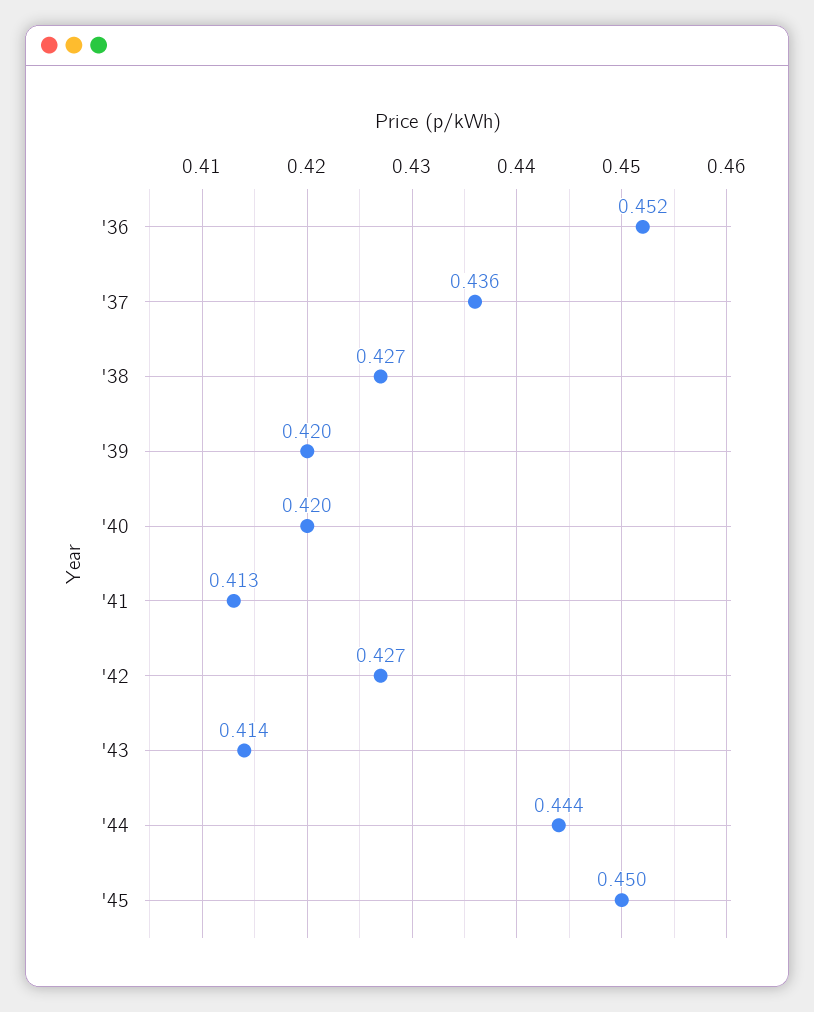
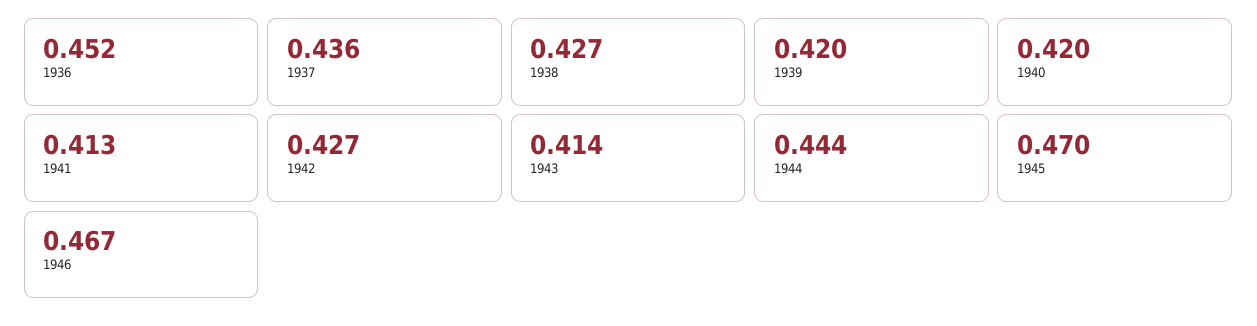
'45: 0.45 -> 0.47
1946: none -> 0.467

